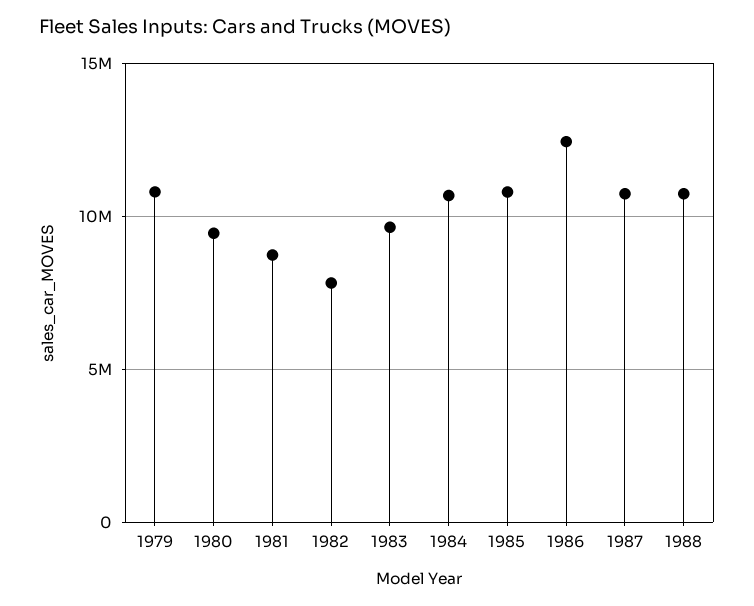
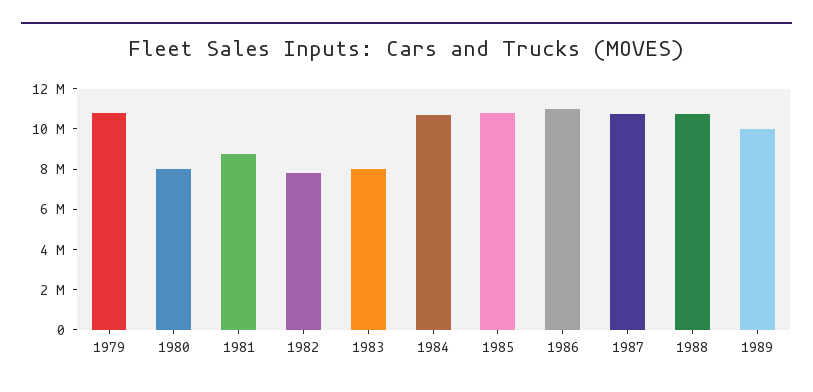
1980: 9500000 -> 8000000
1983: 9500000 -> 8000000
1986: 12500000 -> 11000000
1989: none -> 10000000

